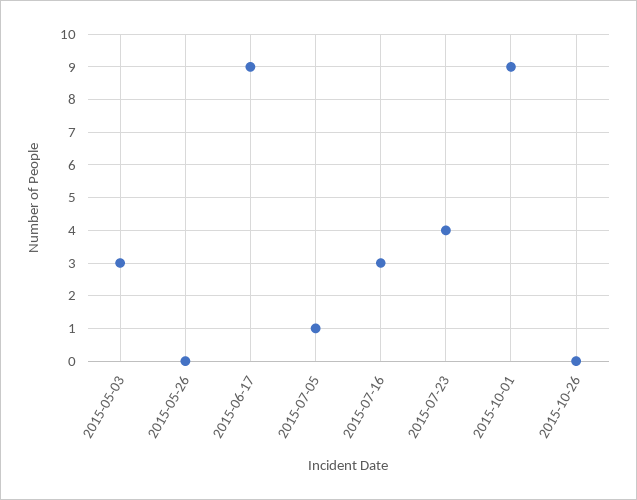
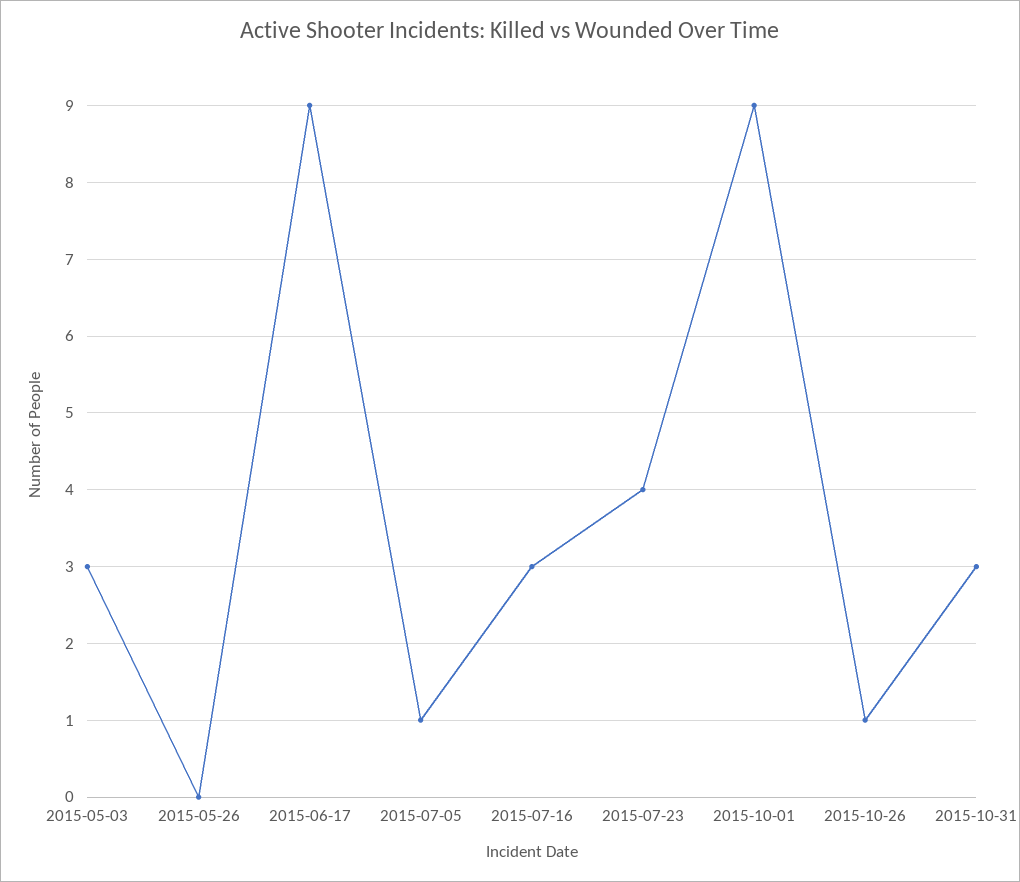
2015-10-26: 0 -> 1
2015-10-31: none -> 3

